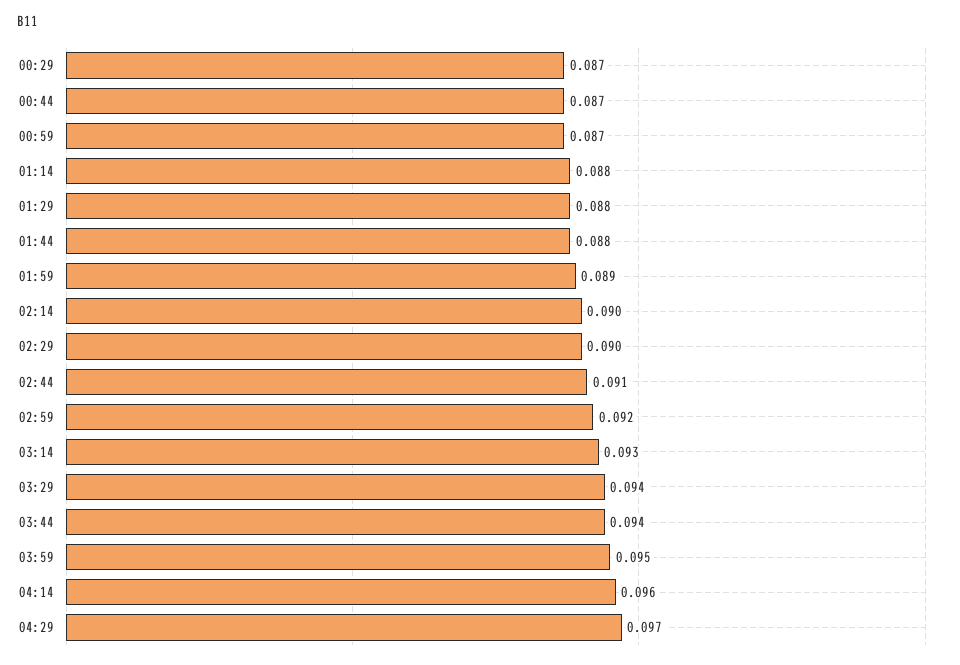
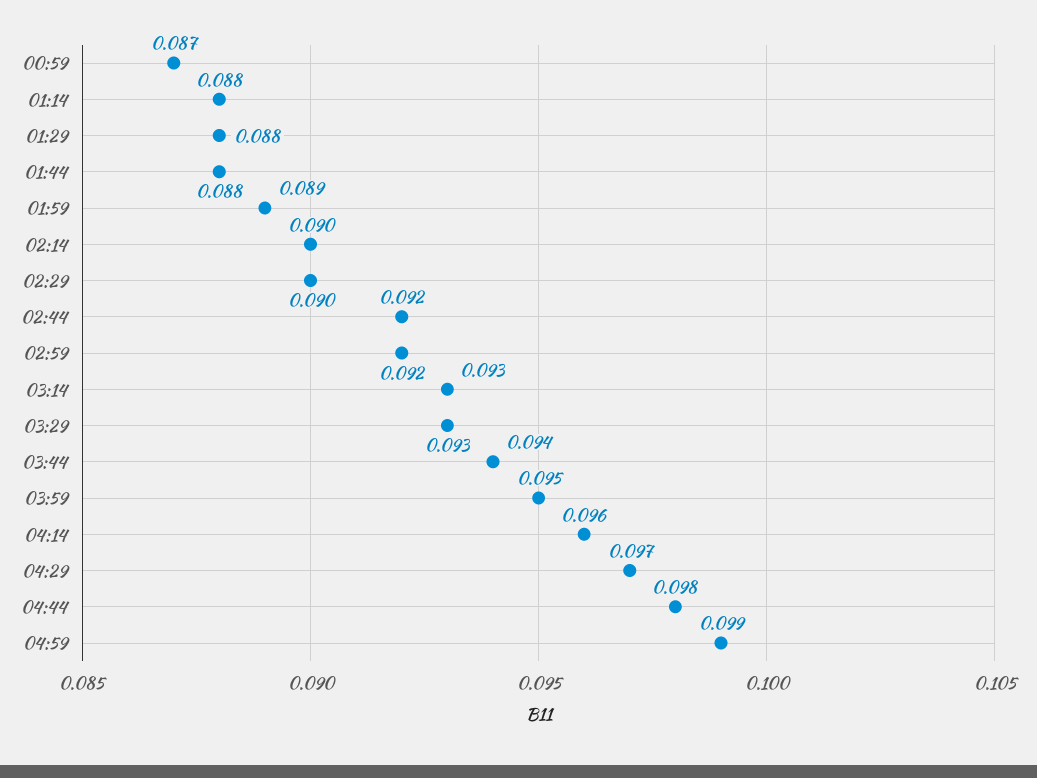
00:29: 0.087 -> none
00:44: 0.087 -> none
02:44: 0.091 -> 0.092
03:29: 0.094 -> 0.093
04:44: none -> 0.098
04:59: none -> 0.099

